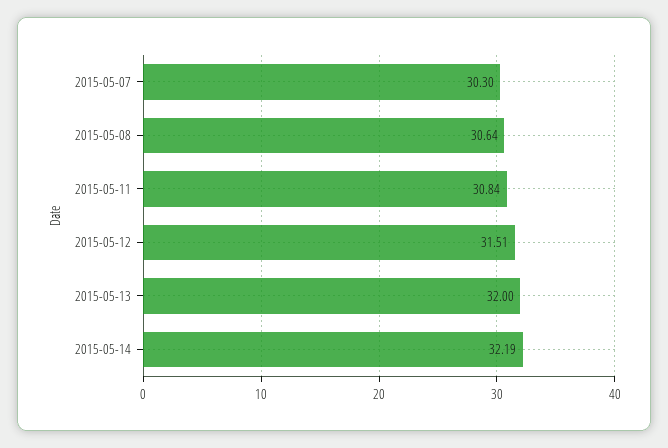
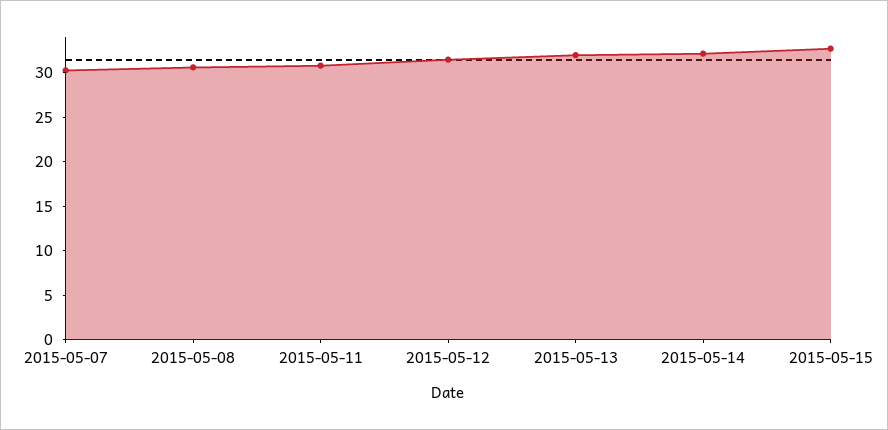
2015-05-15: none -> 33

